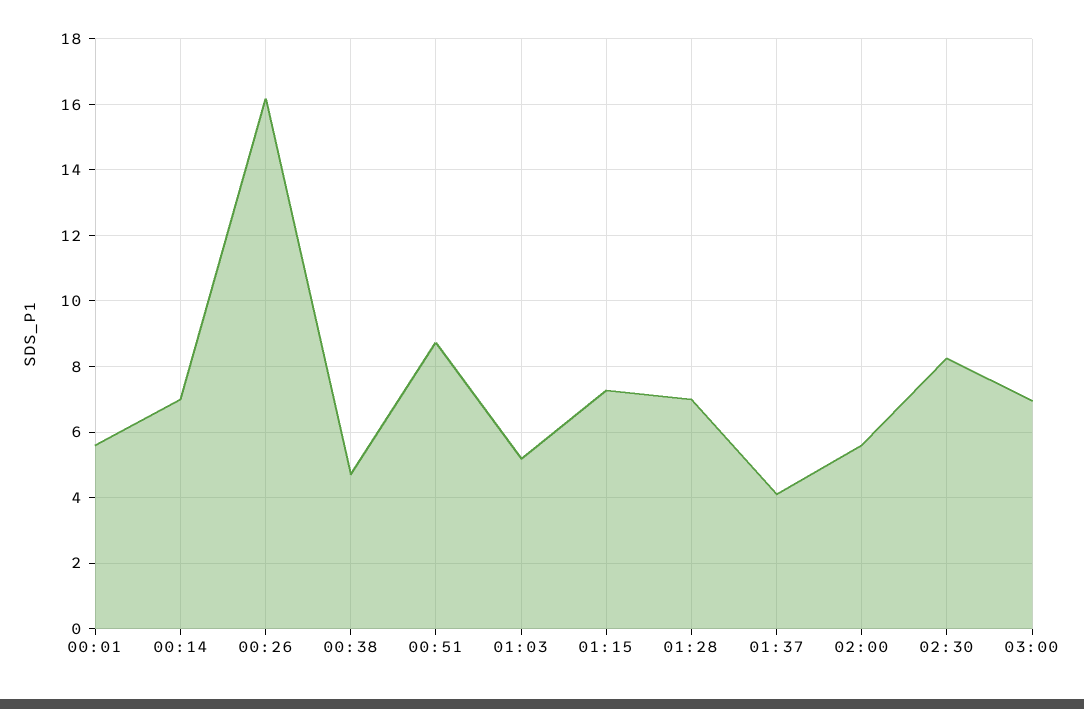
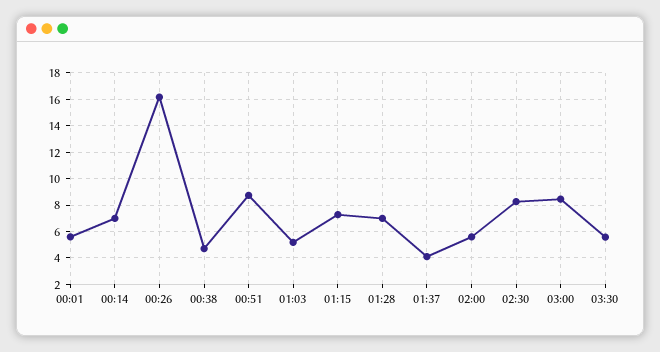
03:00: 7 -> 8.5
03:30: none -> 5.5

